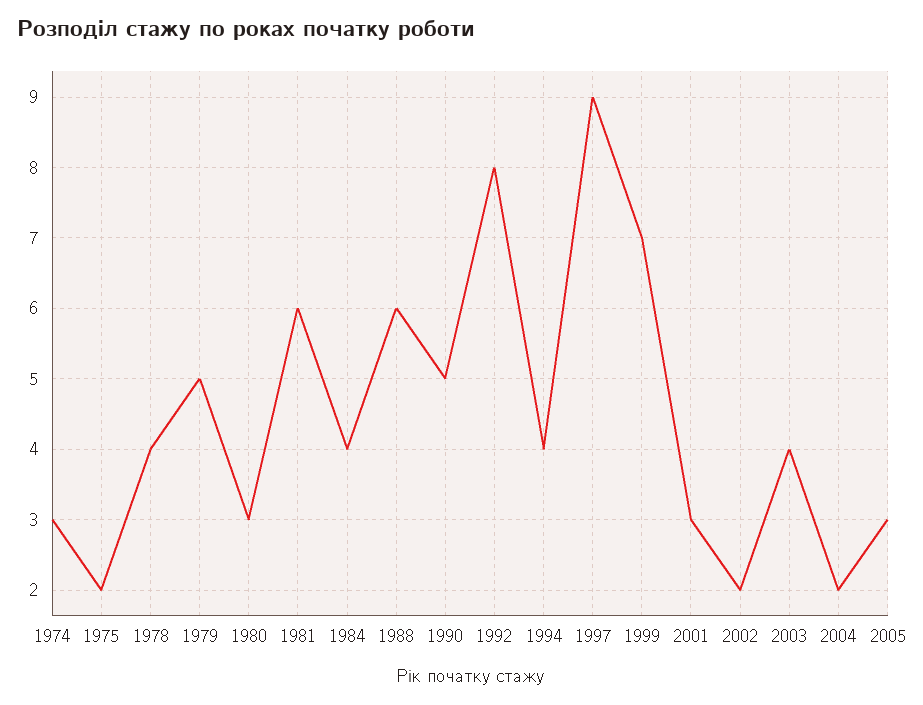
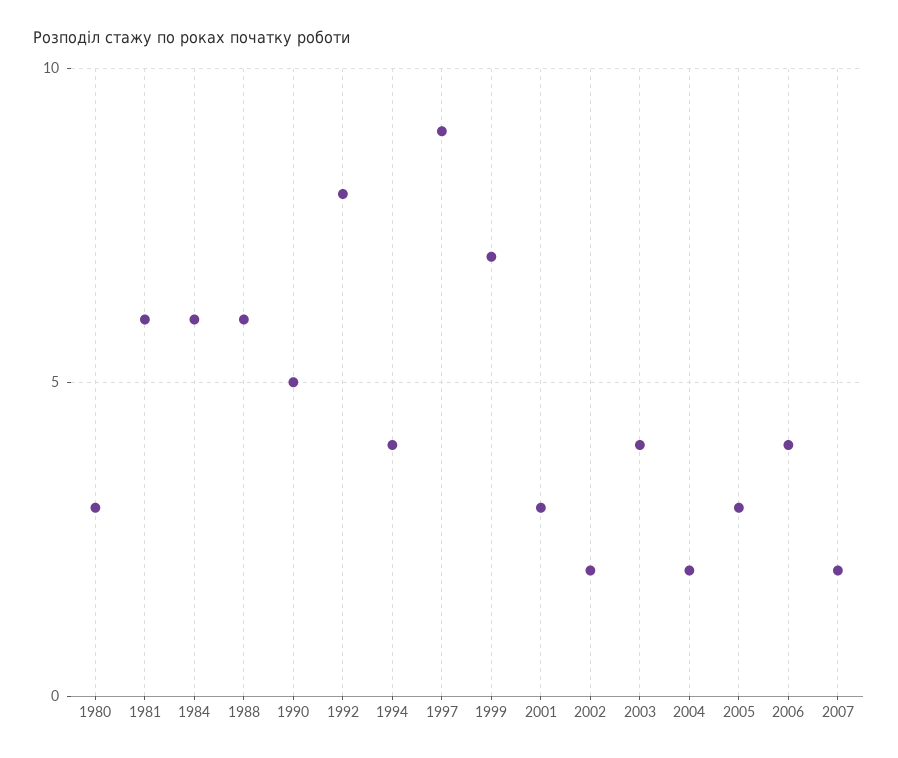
1974: 3 -> none
1975: 2 -> none
1978: 4 -> none
1979: 5 -> none
1984: 4 -> 6
2006: none -> 4
2007: none -> 2

